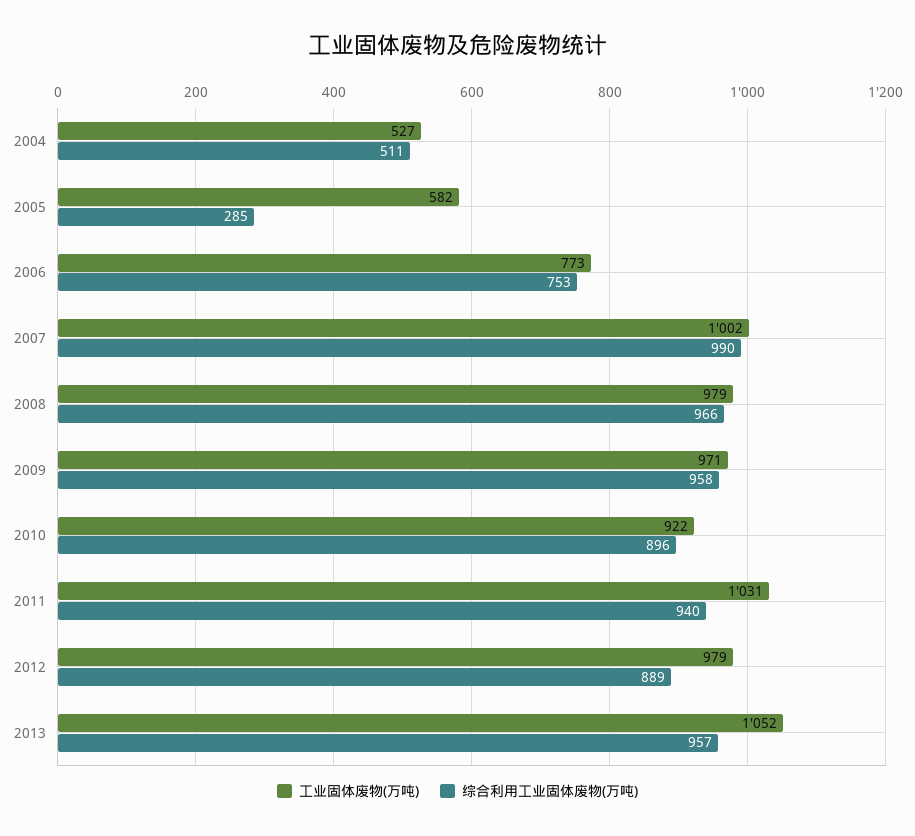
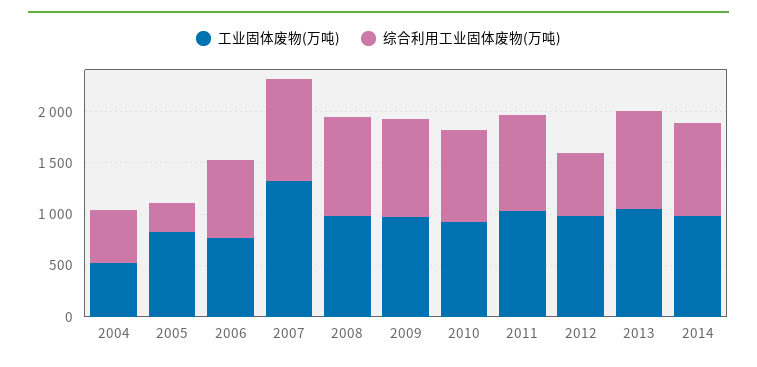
工业固体废物(万吨), 2005: 582 -> 800
工业固体废物(万吨), 2007: 1002 -> 1300
综合利用工业固体废物(万吨), 2012: 889 -> 600
工业固体废物(万吨), 2014: none -> 1000
综合利用工业固体废物(万吨), 2014: none -> 900

